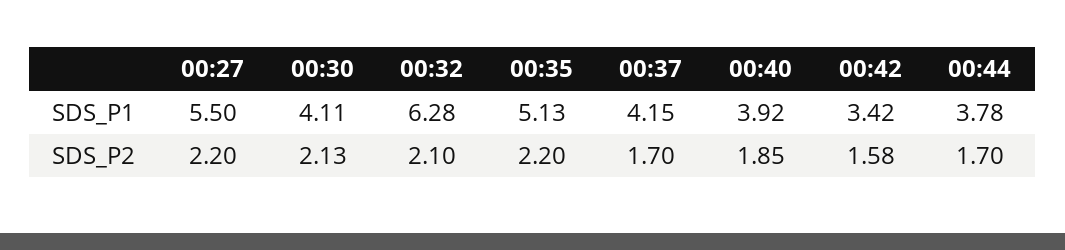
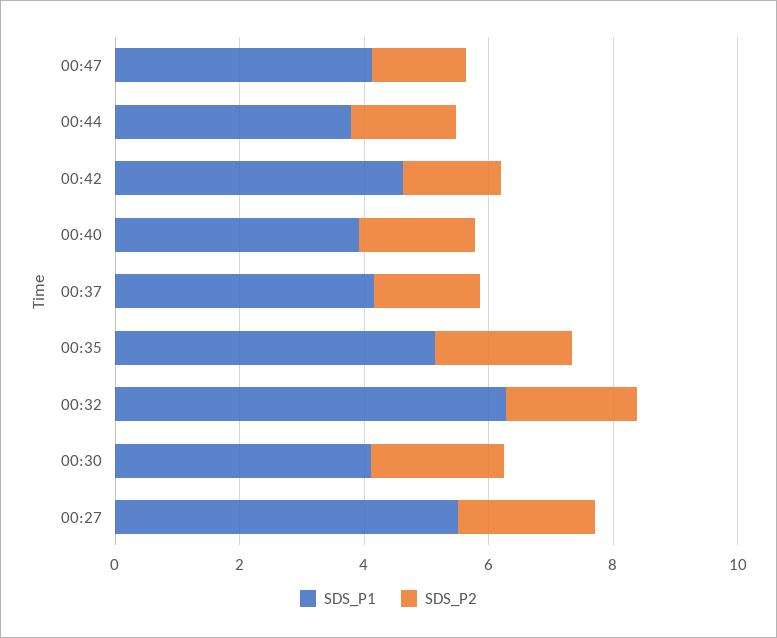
SDS_P1, 00:42: 3.42 -> 4.5
SDS_P1, 00:47: none -> 4
SDS_P2, 00:47: none -> 1.5

